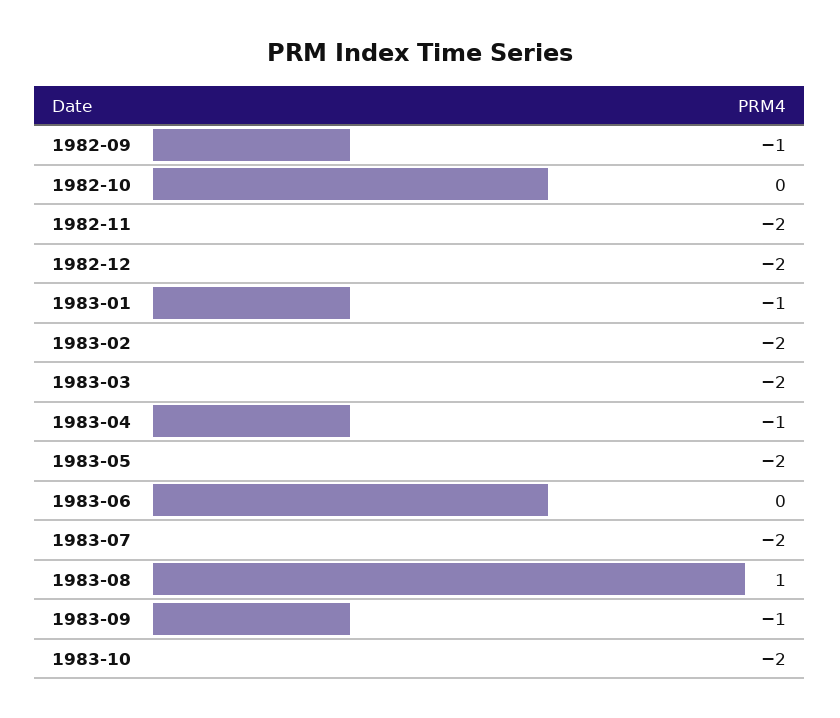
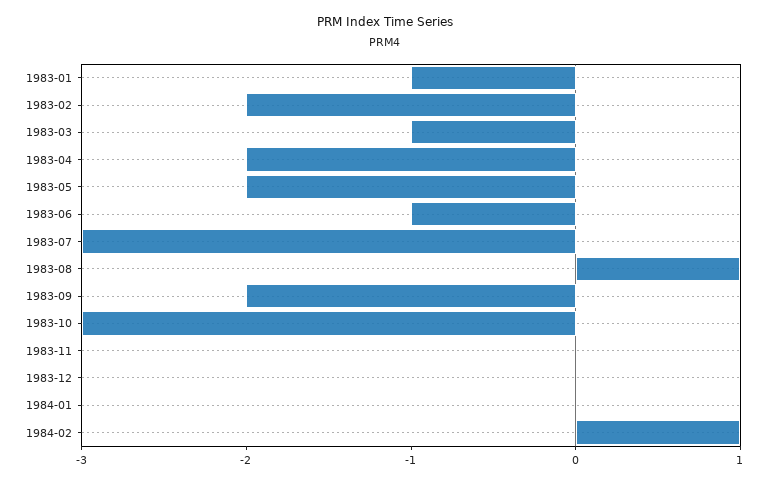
1982-09: -1 -> none
1982-10: 0 -> none
1982-11: -2 -> none
1982-12: -2 -> none
1983-03: -2 -> -1
1983-04: -1 -> -2
1983-06: 0 -> -1
1983-07: -2 -> -3
1983-09: -1 -> -2
1983-10: -2 -> -3
1983-11: none -> 0
1983-12: none -> 0
1984-01: none -> 0
1984-02: none -> 1

